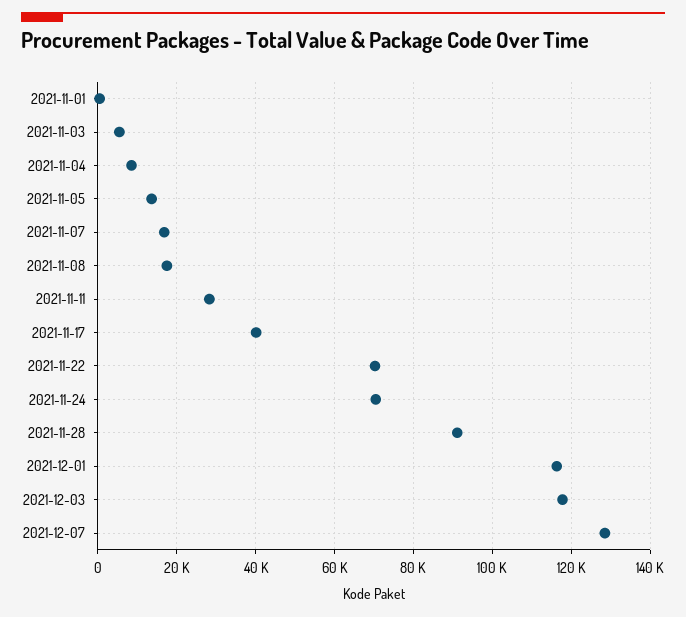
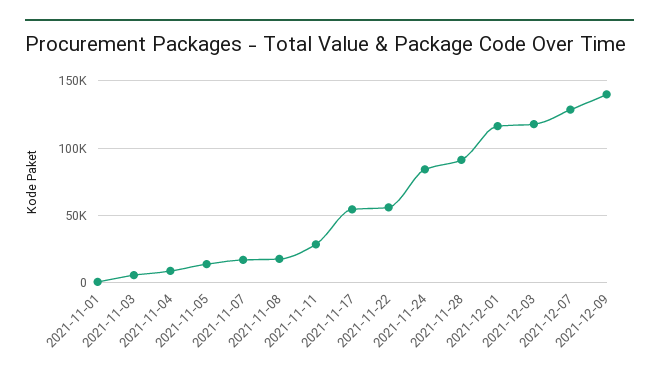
2021-11-17: 40000 -> 55000
2021-11-22: 70000 -> 55000
2021-11-24: 70000 -> 85000
2021-12-09: none -> 140000

